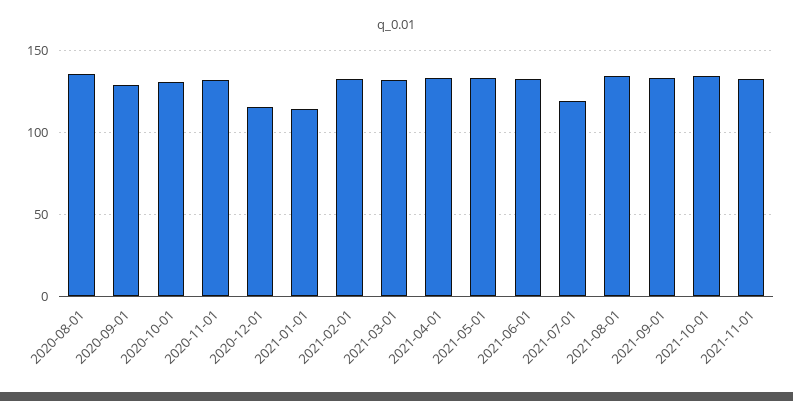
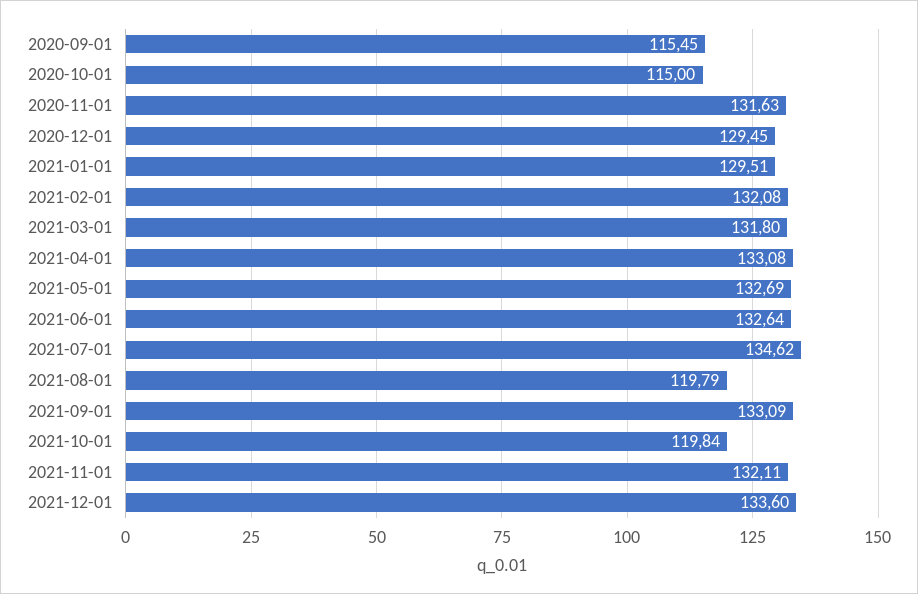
2020-08-01: 135 -> none
2020-09-01: 130 -> 115.45
2020-10-01: 130 -> 115
2020-12-01: 115 -> 129.45
2021-01-01: 115 -> 129.51
2021-07-01: 120 -> 134.62
2021-08-01: 135 -> 119.79
2021-10-01: 135 -> 119.84
2021-12-01: none -> 133.6

